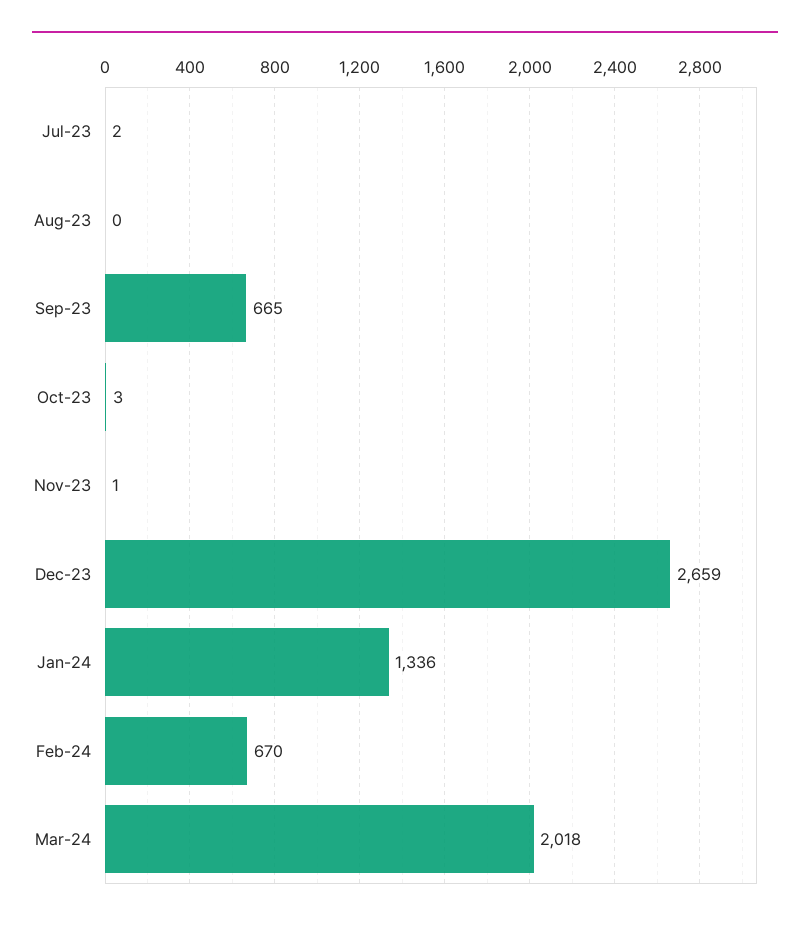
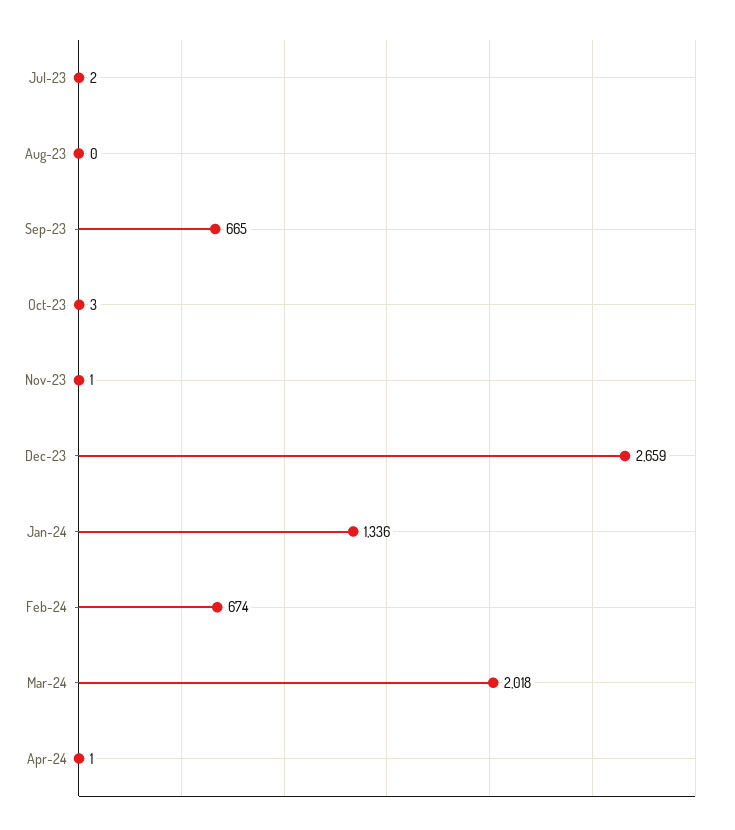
Feb-24: 670 -> 674
Apr-24: none -> 1

